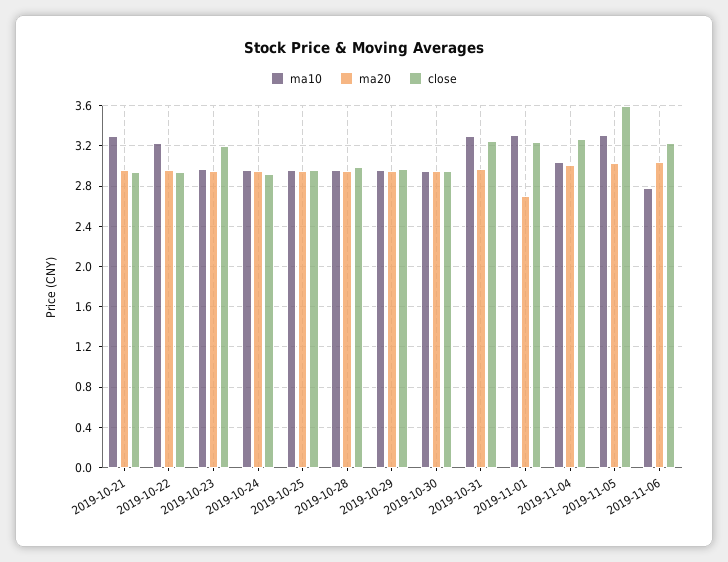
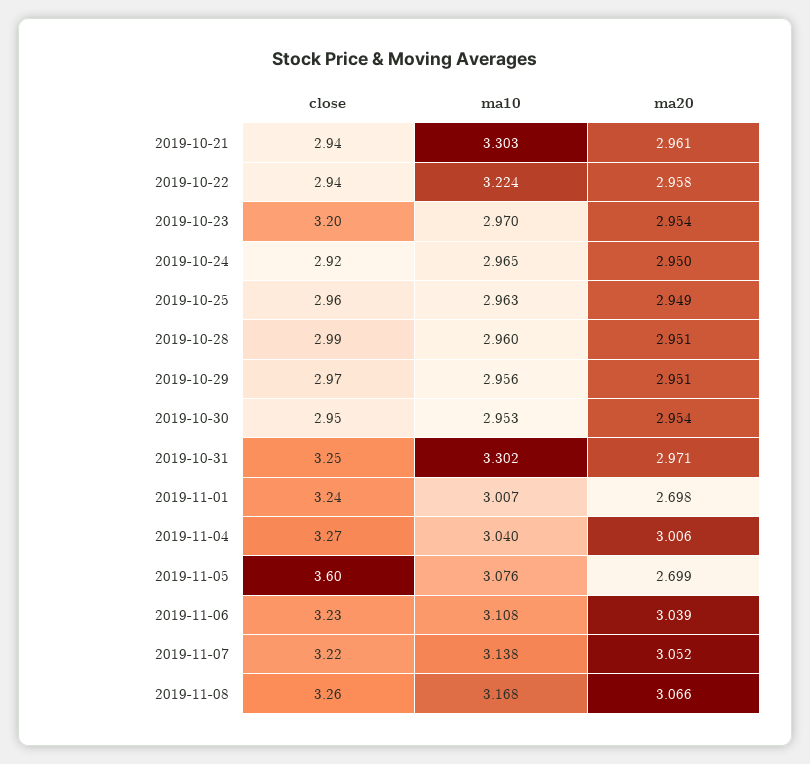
ma10, 2019-11-01: 3.3 -> 3.007
ma10, 2019-11-05: 3.3 -> 3.076
ma20, 2019-11-05: 3 -> 2.699
ma10, 2019-11-06: 2.8 -> 3.108
close, 2019-11-07: none -> 3.22
ma10, 2019-11-07: none -> 3.138
ma20, 2019-11-07: none -> 3.052
close, 2019-11-08: none -> 3.26
ma10, 2019-11-08: none -> 3.168
ma20, 2019-11-08: none -> 3.066

